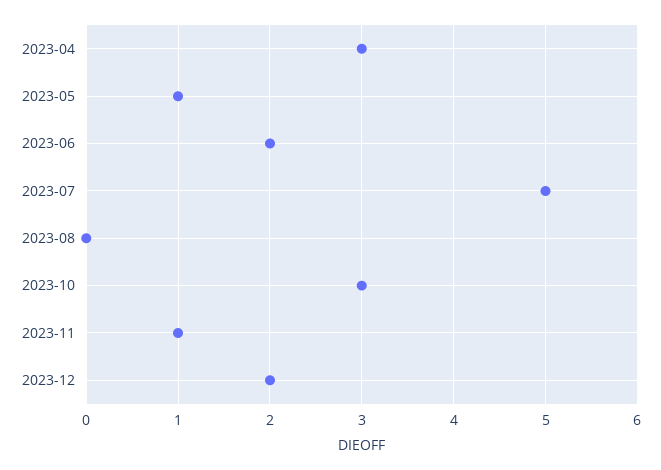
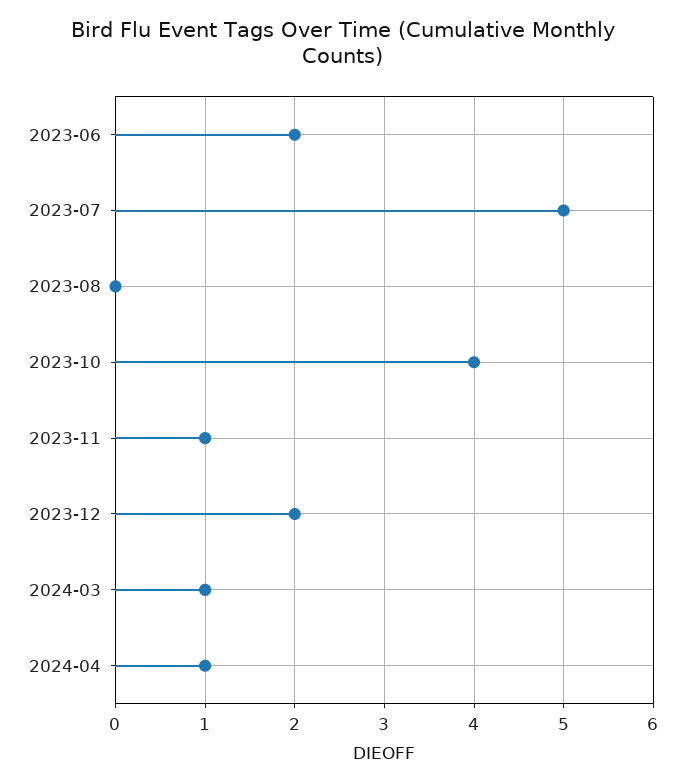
2023-04: 3 -> none
2023-05: 1 -> none
2023-10: 3 -> 4
2024-03: none -> 1
2024-04: none -> 1

